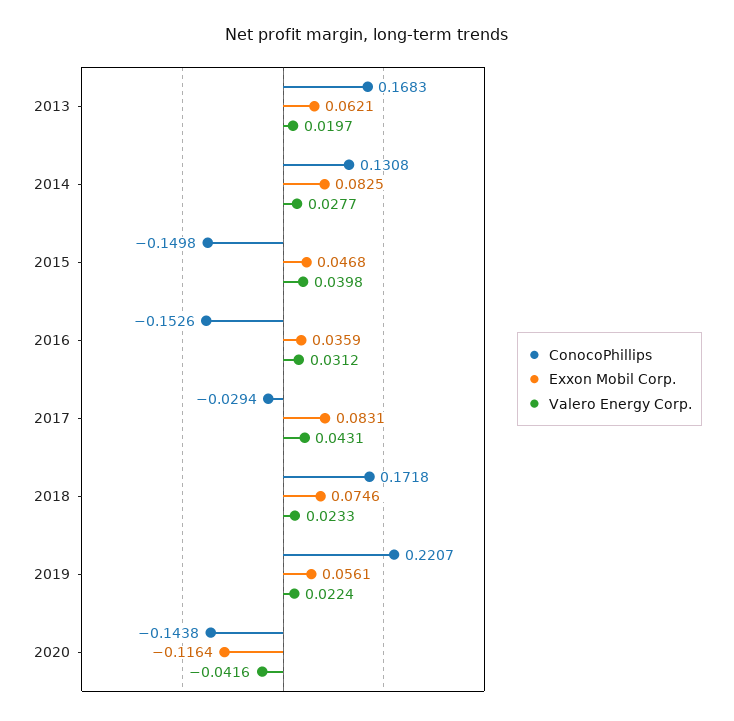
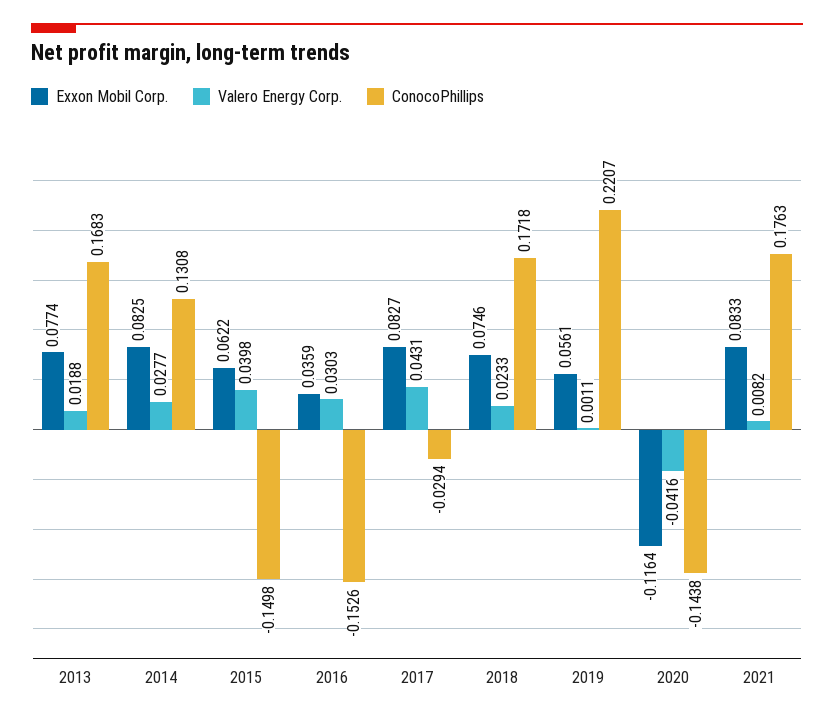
Exxon Mobil Corp., 2013: 0.0621 -> 0.0774
Valero Energy Corp., 2013: 0.0197 -> 0.0188
Exxon Mobil Corp., 2015: 0.0468 -> 0.0622
Valero Energy Corp., 2016: 0.0312 -> 0.0303
Exxon Mobil Corp., 2017: 0.0831 -> 0.0827
Valero Energy Corp., 2019: 0.0224 -> 0.0011
Exxon Mobil Corp., 2021: none -> 0.0833
Valero Energy Corp., 2021: none -> 0.0082
ConocoPhillips, 2021: none -> 0.1763

